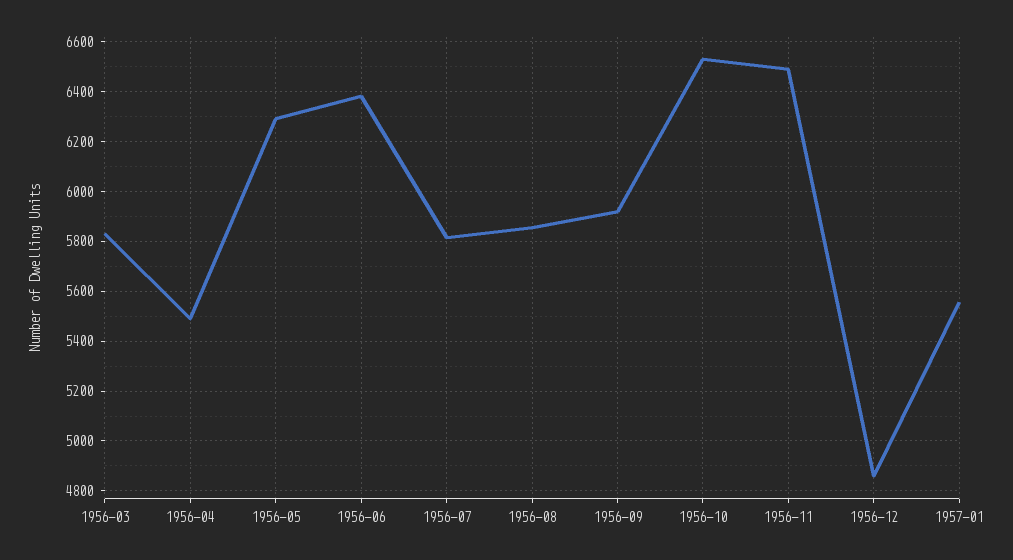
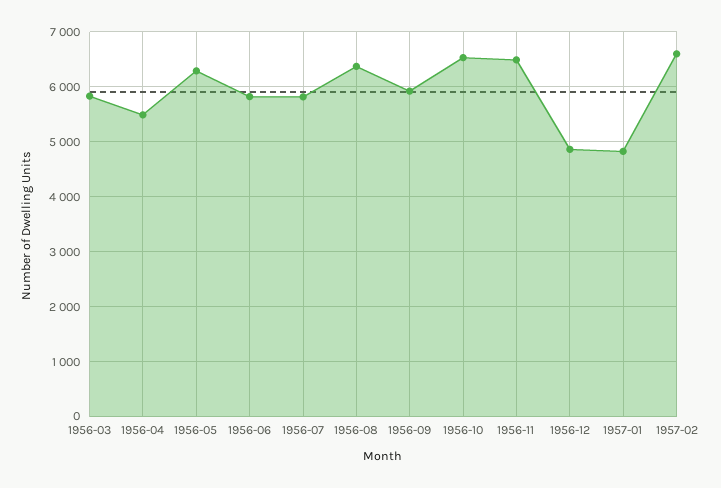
1956-06: 6375 -> 5800
1956-08: 5850 -> 6400
1957-01: 5550 -> 4800
1957-02: none -> 6600

